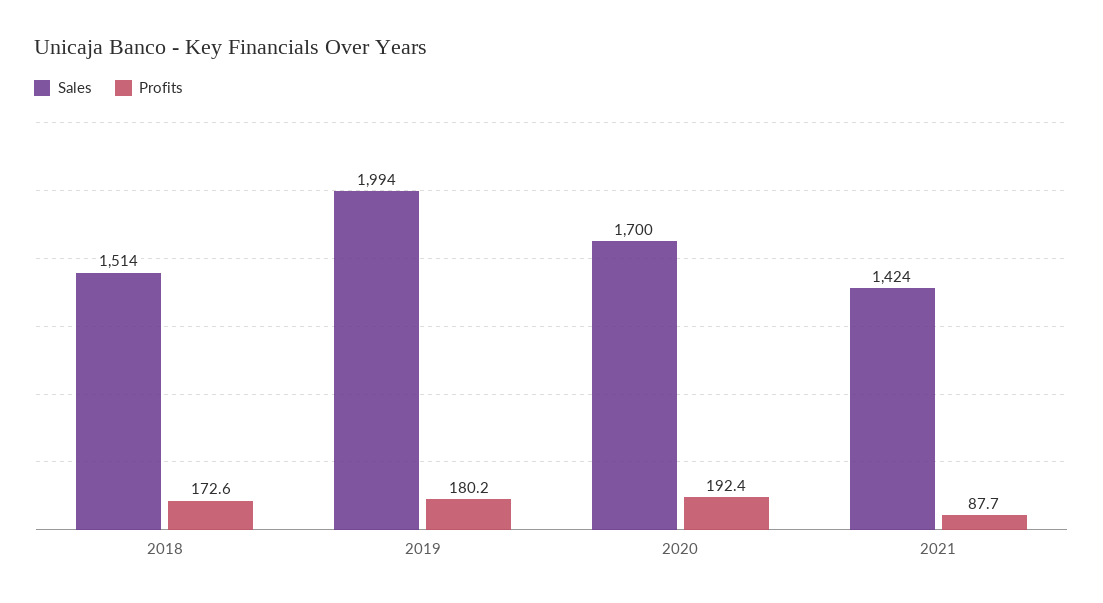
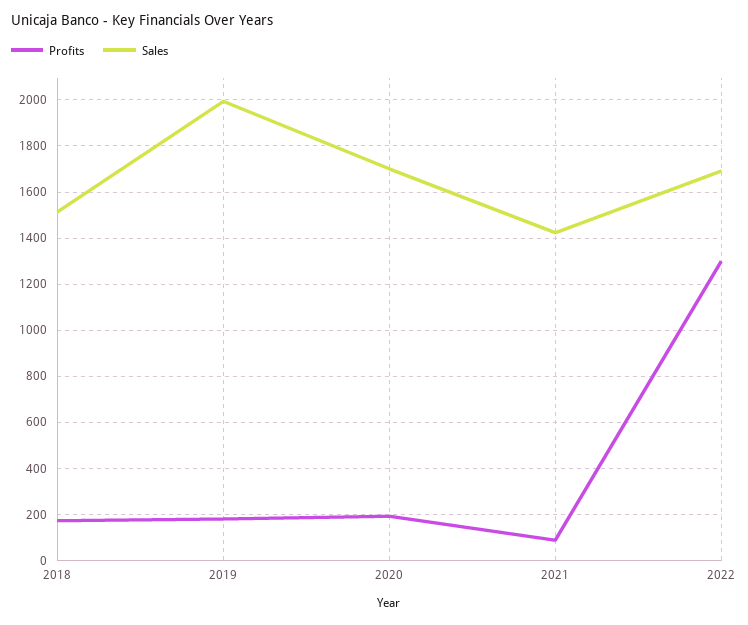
Profits, 2022: none -> 1300
Sales, 2022: none -> 1700

